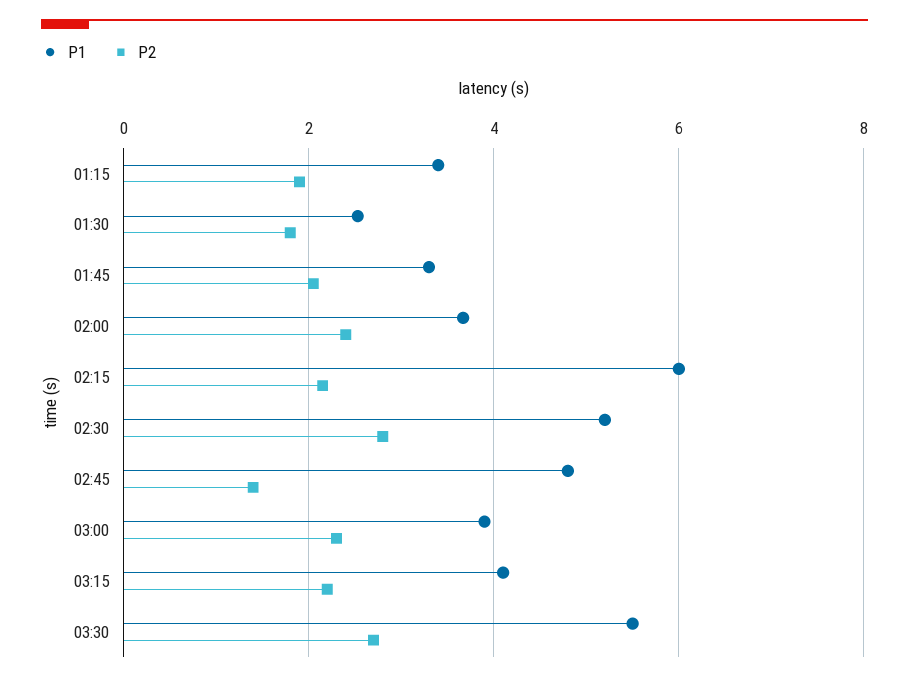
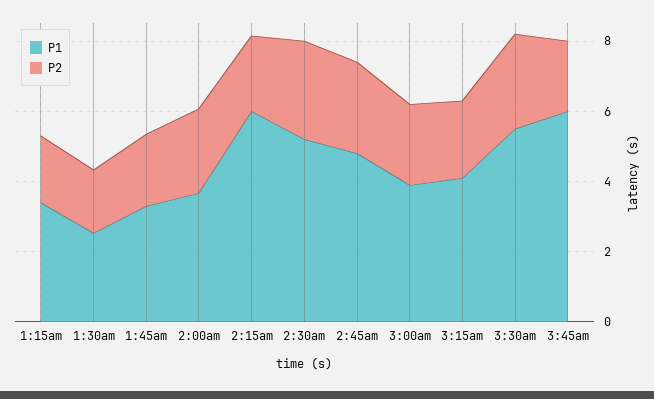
P2, 02:45: 1.4 -> 2.5
P1, 3:45am: none -> 6
P2, 3:45am: none -> 2

